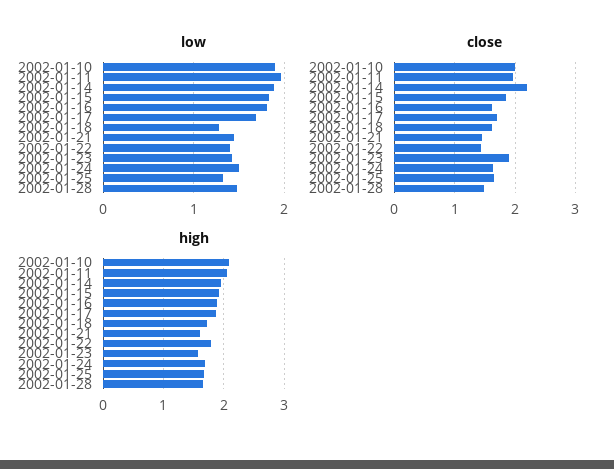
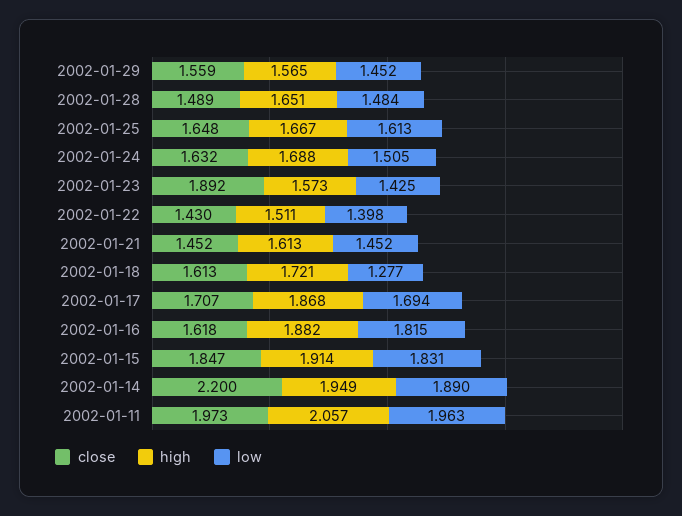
low, 2002-01-10: 1.9 -> none
low, 2002-01-25: 1.3 -> 1.613
close, 2002-01-10: 2 -> none
high, 2002-01-10: 2.1 -> none
high, 2002-01-22: 1.8 -> 1.511
close, 2002-01-29: none -> 1.559
high, 2002-01-29: none -> 1.565
low, 2002-01-29: none -> 1.452

